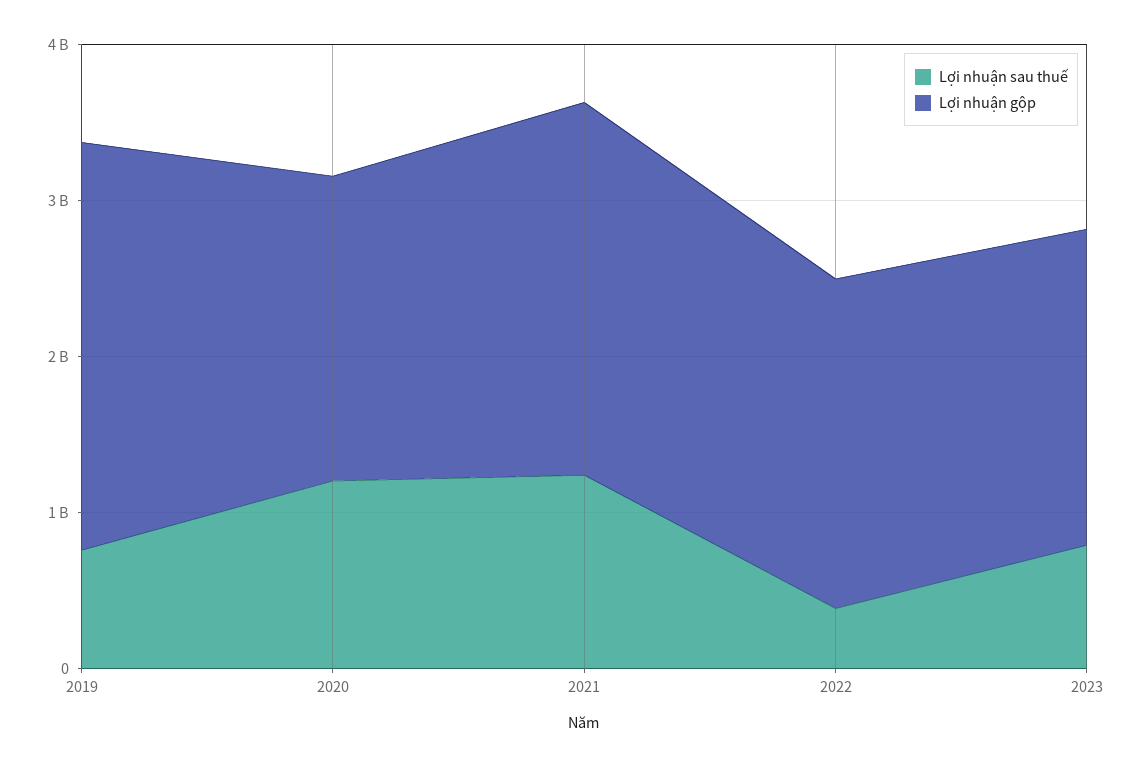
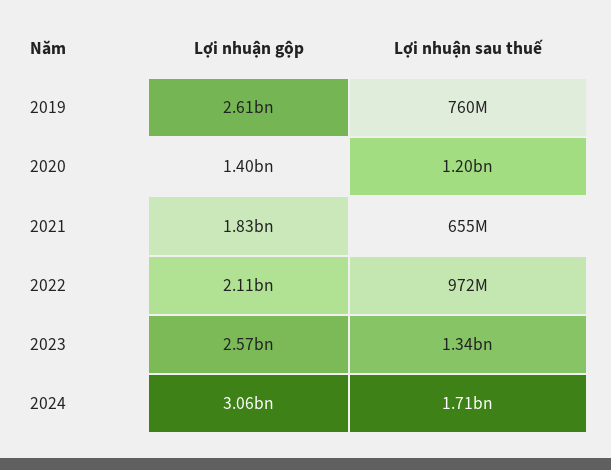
Lợi nhuận gộp, 2020: 2000000000 -> 1400000000
Lợi nhuận sau thuế, 2021: 1200000000 -> 655000000
Lợi nhuận gộp, 2021: 2400000000 -> 1830000000
Lợi nhuận sau thuế, 2022: 400000000 -> 972000000
Lợi nhuận sau thuế, 2023: 800000000 -> 1340000000
Lợi nhuận gộp, 2023: 2000000000 -> 2570000000
Lợi nhuận gộp, 2024: none -> 3060000000
Lợi nhuận sau thuế, 2024: none -> 1710000000

